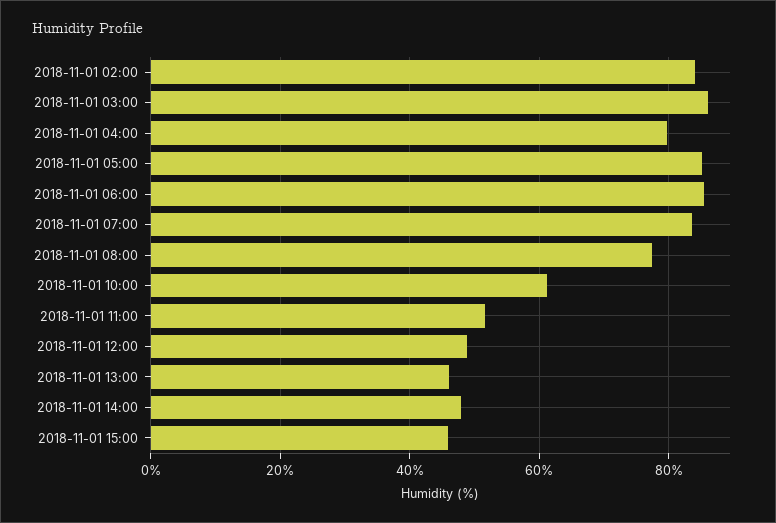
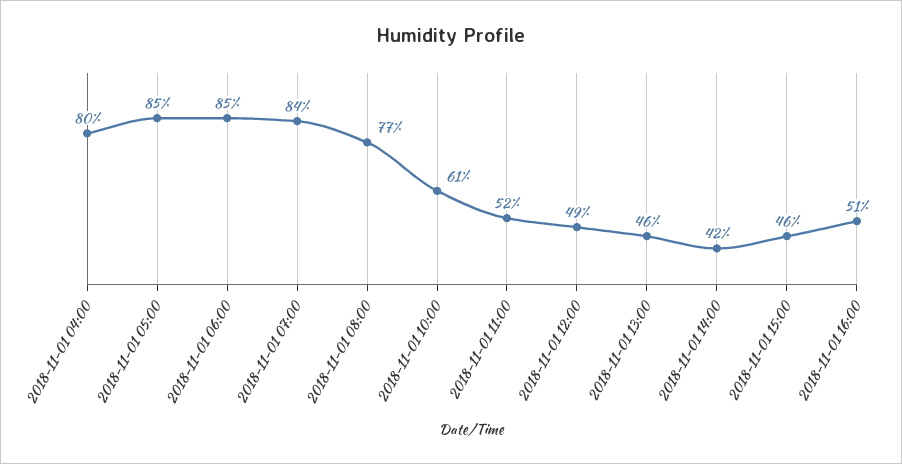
2018-11-01 02:00: 84 -> none
2018-11-01 03:00: 86 -> none
2018-11-01 14:00: 48 -> 42
2018-11-01 16:00: none -> 51

